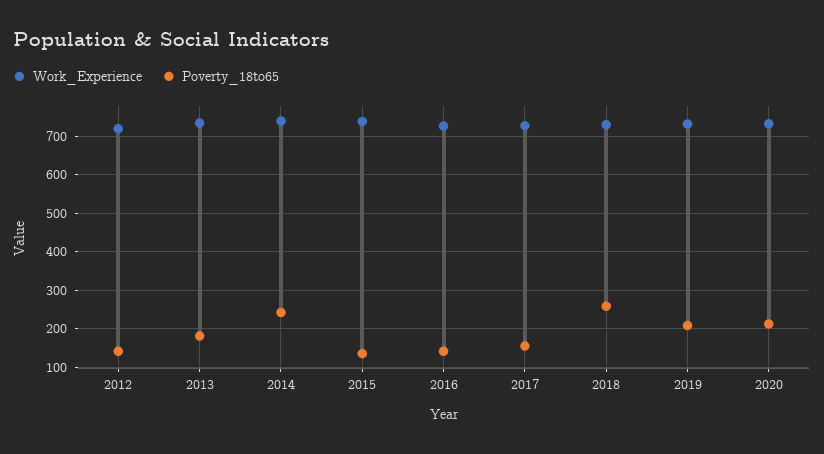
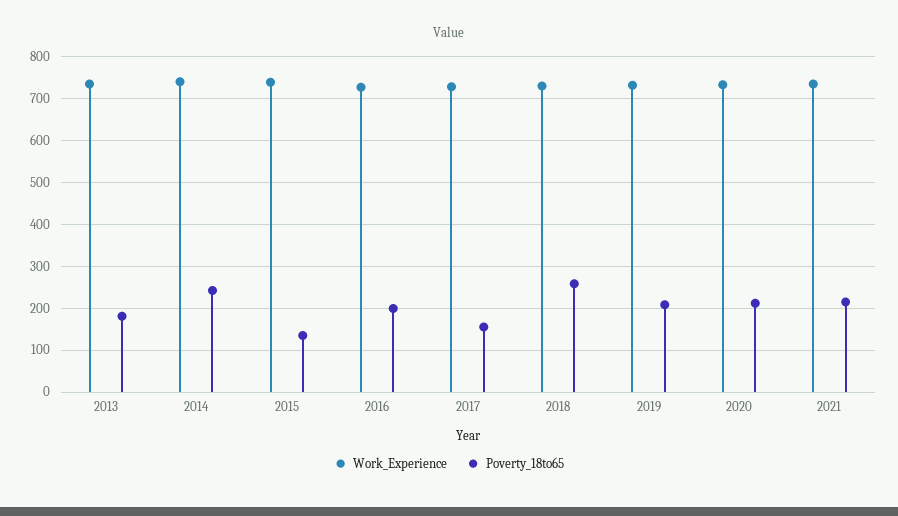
Work_Experience, 2012: 720 -> none
Poverty_18to65, 2012: 140 -> none
Poverty_18to65, 2016: 140 -> 200
Work_Experience, 2021: none -> 740
Poverty_18to65, 2021: none -> 220

